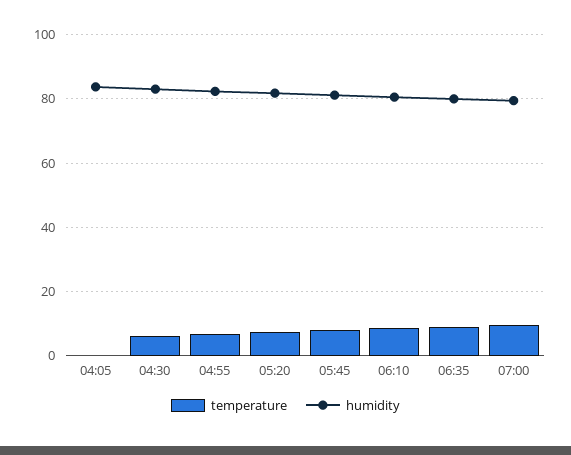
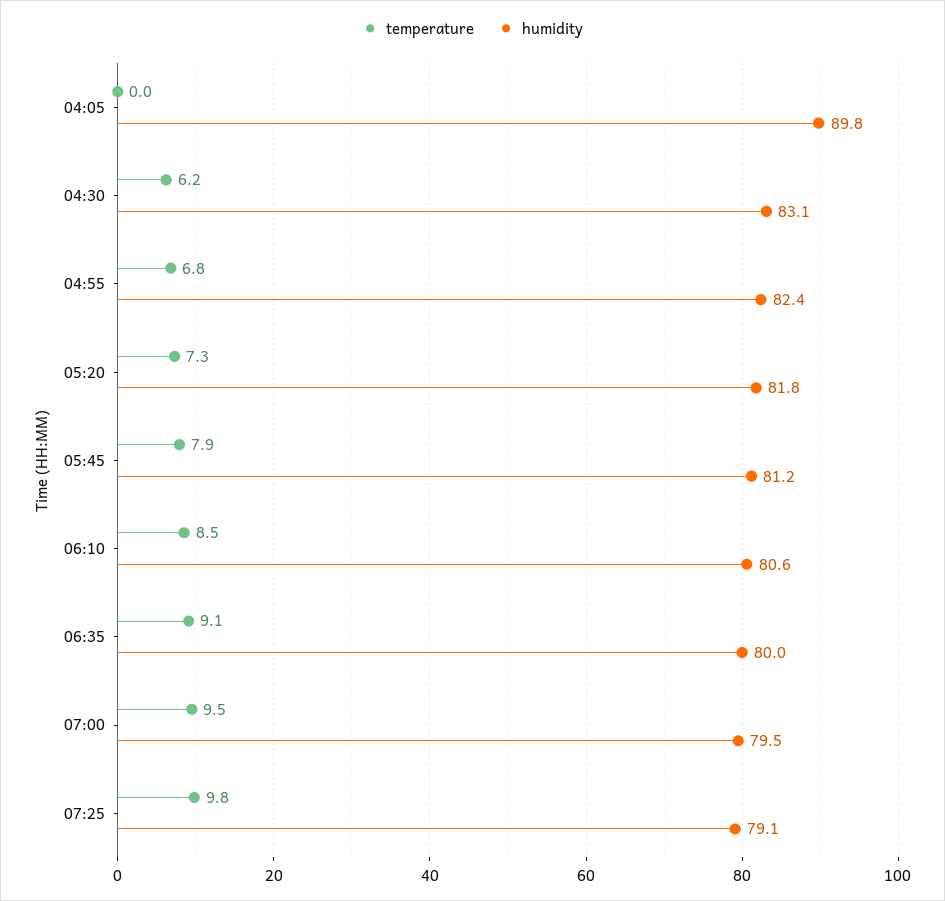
humidity, 04:05: 84 -> 89.8
temperature, 07:25: none -> 9.8
humidity, 07:25: none -> 79.1

